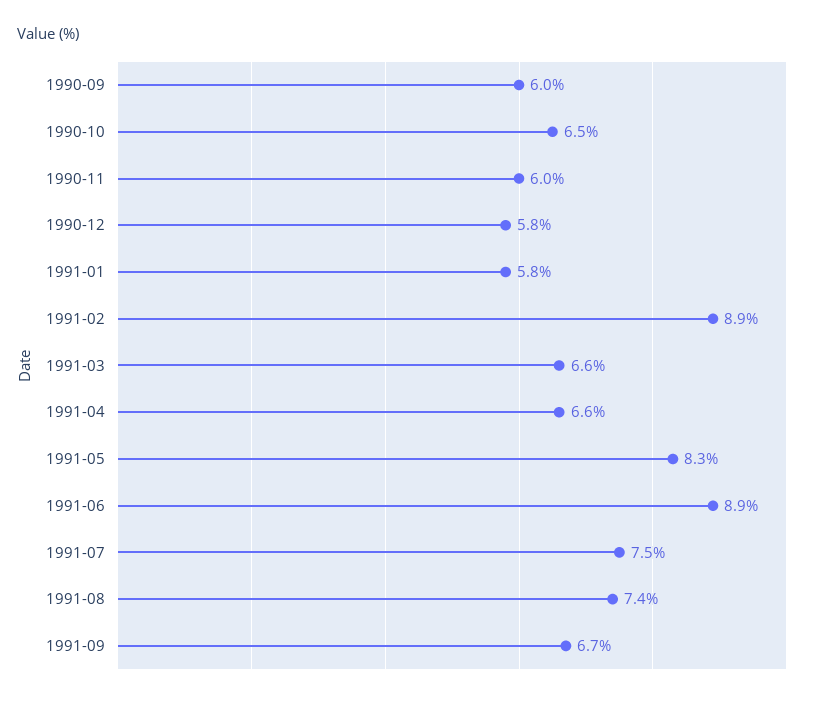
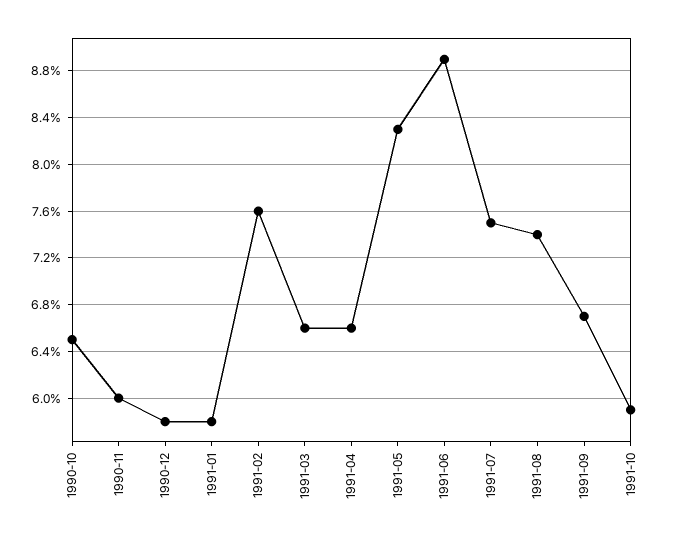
1990-09: 6 -> none
1991-02: 8.9 -> 7.6
1991-10: none -> 5.9

